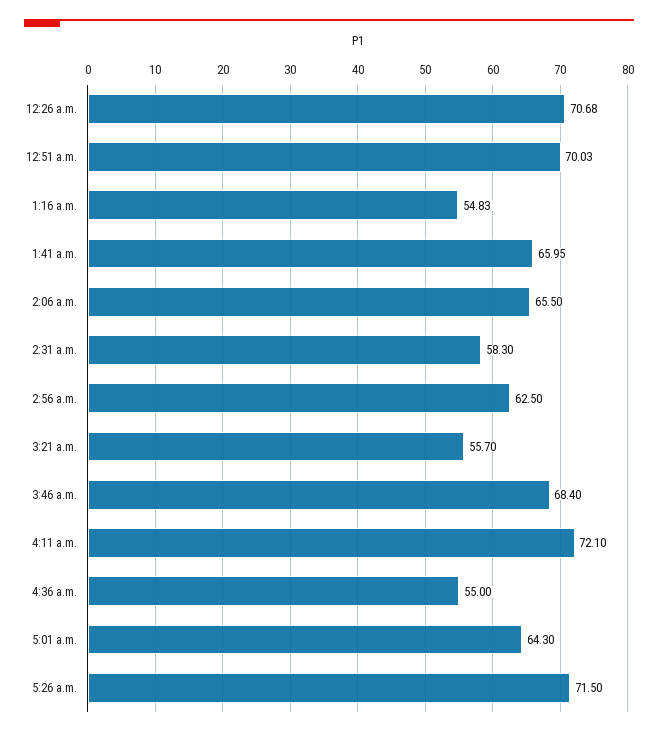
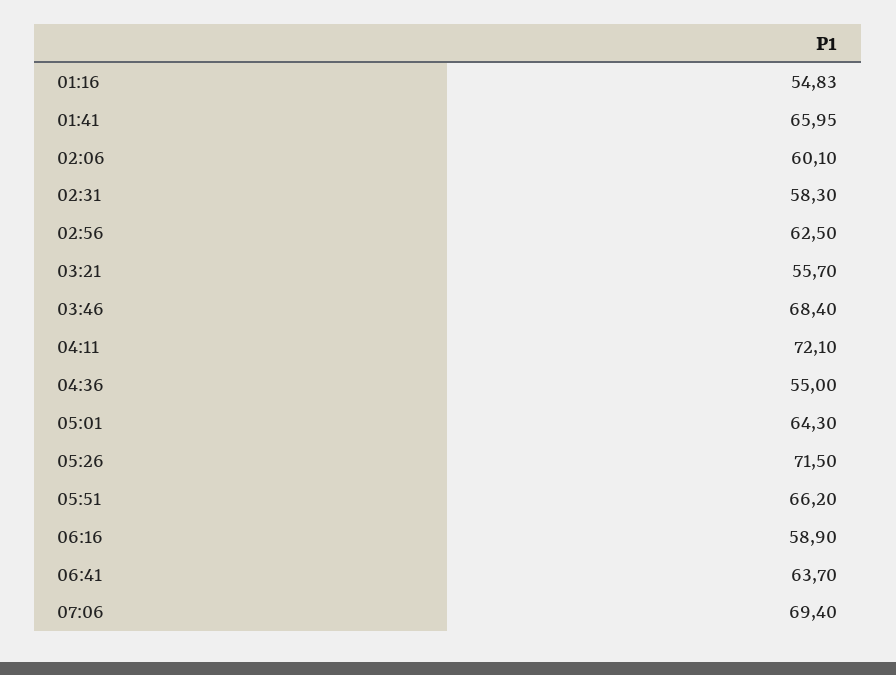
12:26 a.m.: 70.68 -> none
12:51 a.m.: 70.03 -> none
2:06 a.m.: 65.5 -> 60.1
05:51: none -> 66.2
06:16: none -> 58.9
06:41: none -> 63.7
07:06: none -> 69.4

